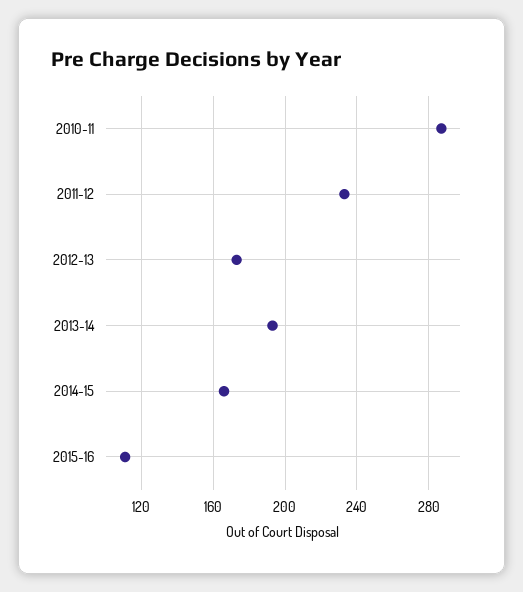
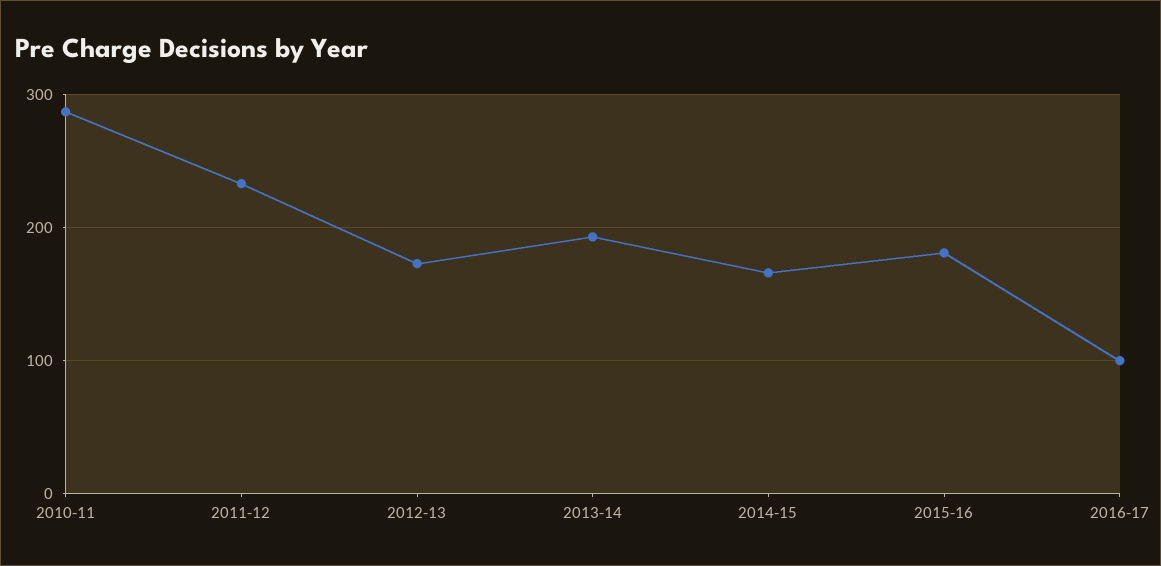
2015-16: 110 -> 180
2016-17: none -> 100

